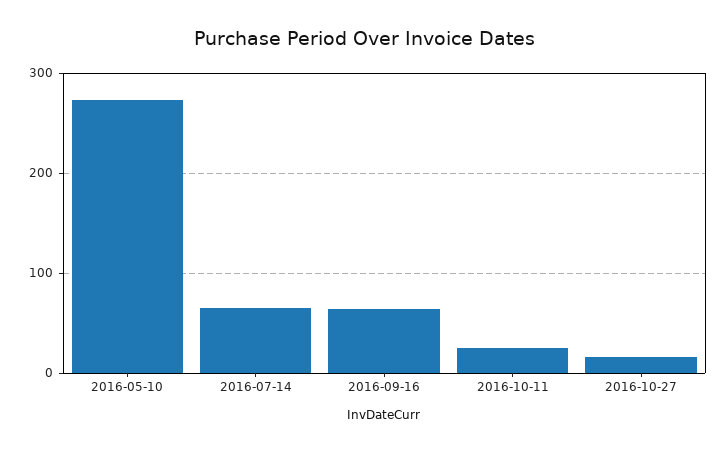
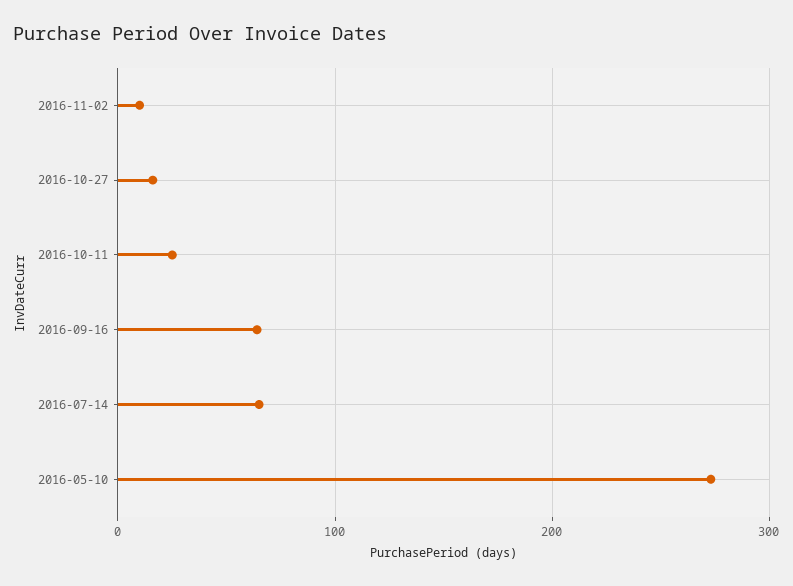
2016-11-02: none -> 10

